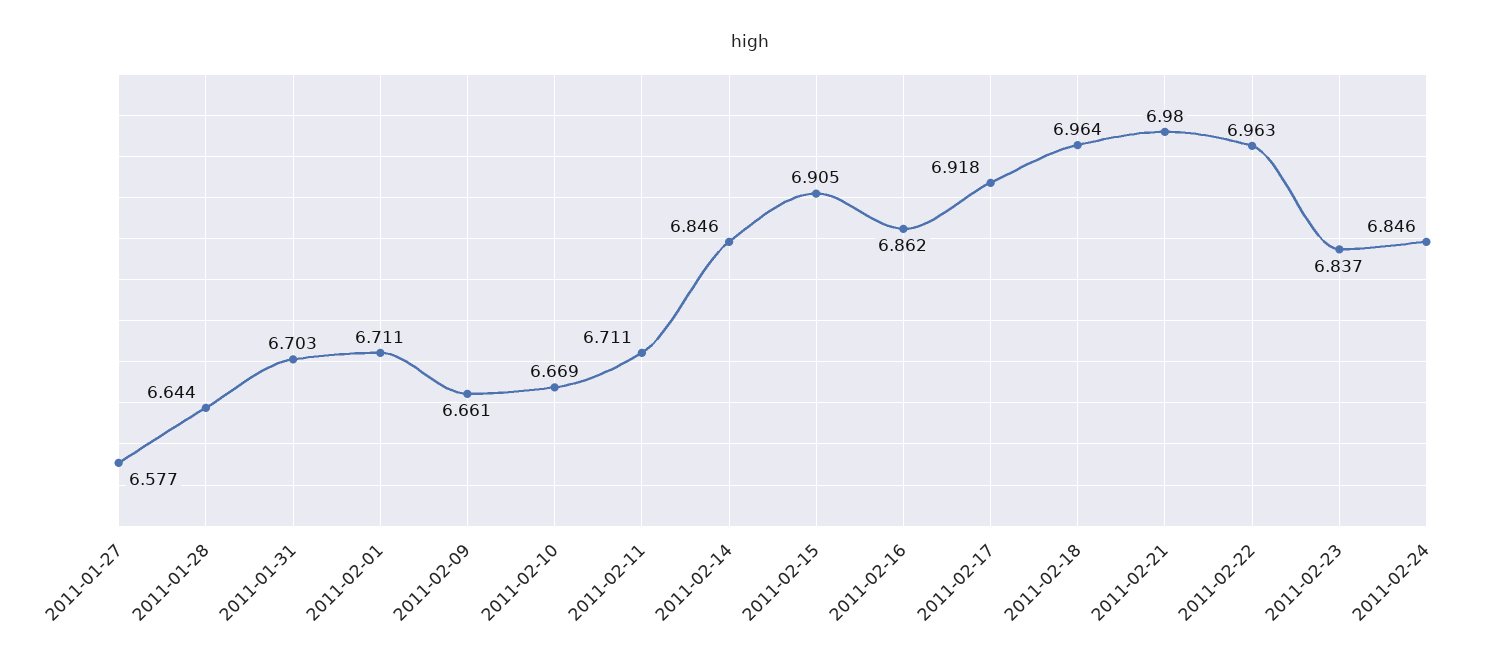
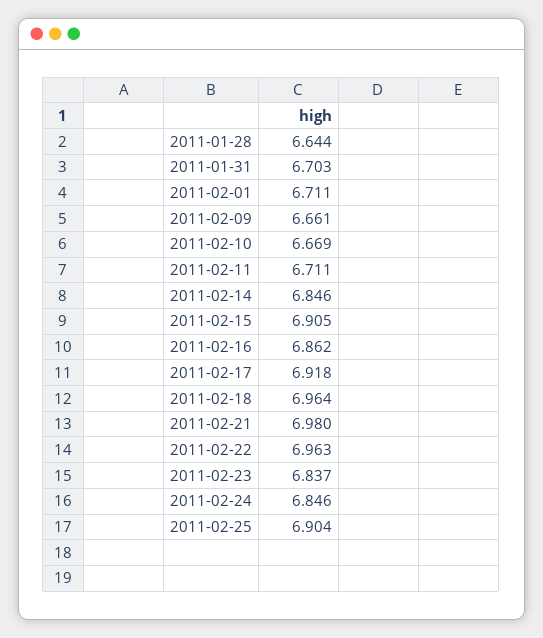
2011-01-27: 6.577 -> none
2011-02-25: none -> 6.904

